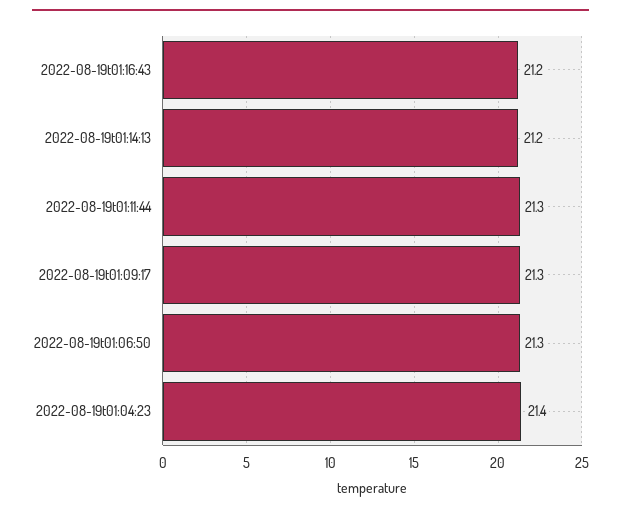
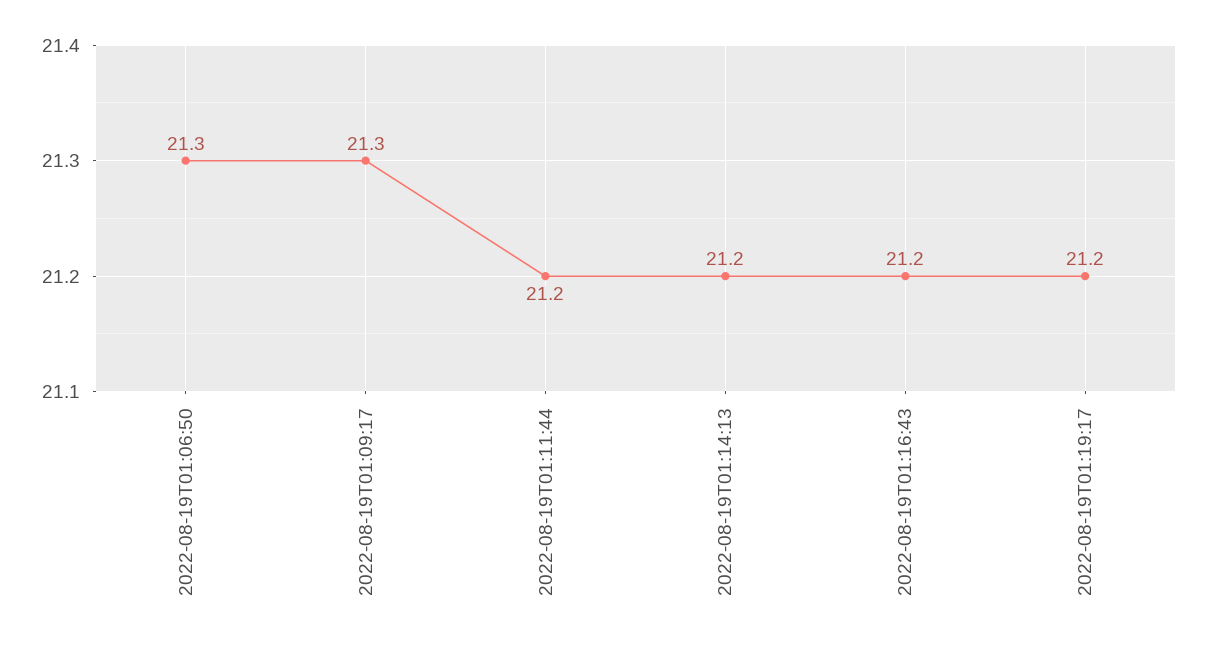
2022-08-19t01:11:44: 21.3 -> 21.2
2022-08-19t01:04:23: 21.4 -> none
2022-08-19T01:19:17: none -> 21.2

